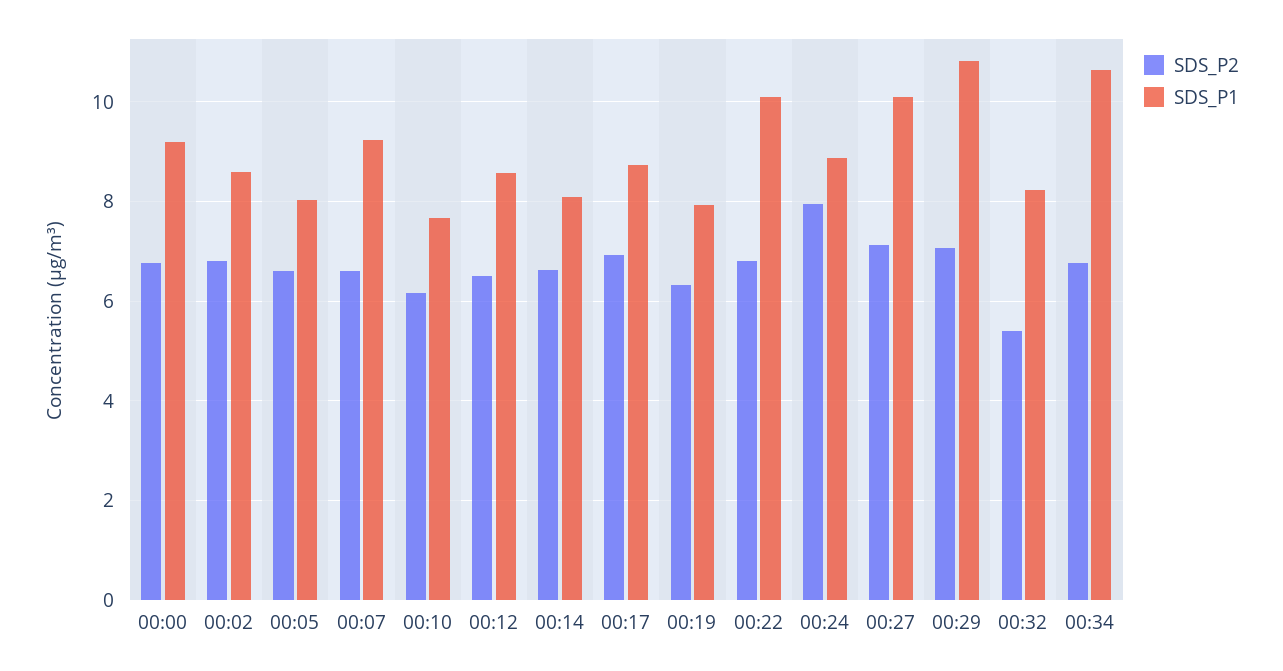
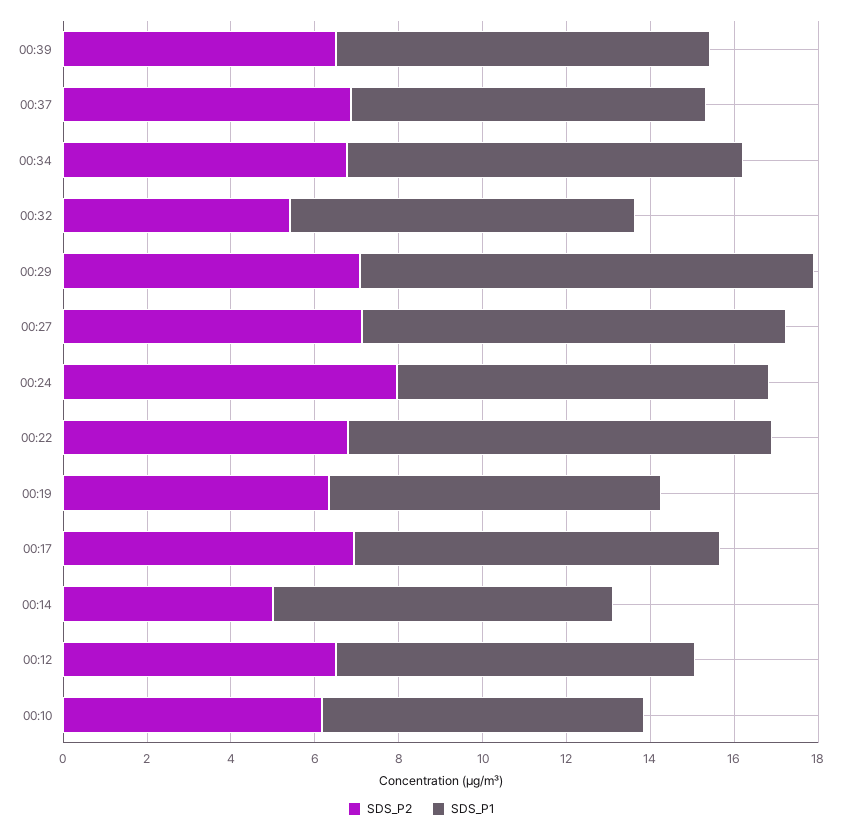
SDS_P2, 00:00: 6.8 -> none
SDS_P1, 00:00: 9.2 -> none
SDS_P2, 00:02: 6.8 -> none
SDS_P1, 00:02: 8.6 -> none
SDS_P2, 00:05: 6.6 -> none
SDS_P1, 00:05: 8 -> none
SDS_P2, 00:07: 6.6 -> none
SDS_P1, 00:07: 9.2 -> none
SDS_P2, 00:14: 6.6 -> 5
SDS_P1, 00:34: 10.6 -> 9.5
SDS_P2, 00:39: none -> 6.5
SDS_P1, 00:39: none -> 9
SDS_P2, 00:37: none -> 7
SDS_P1, 00:37: none -> 8.5

